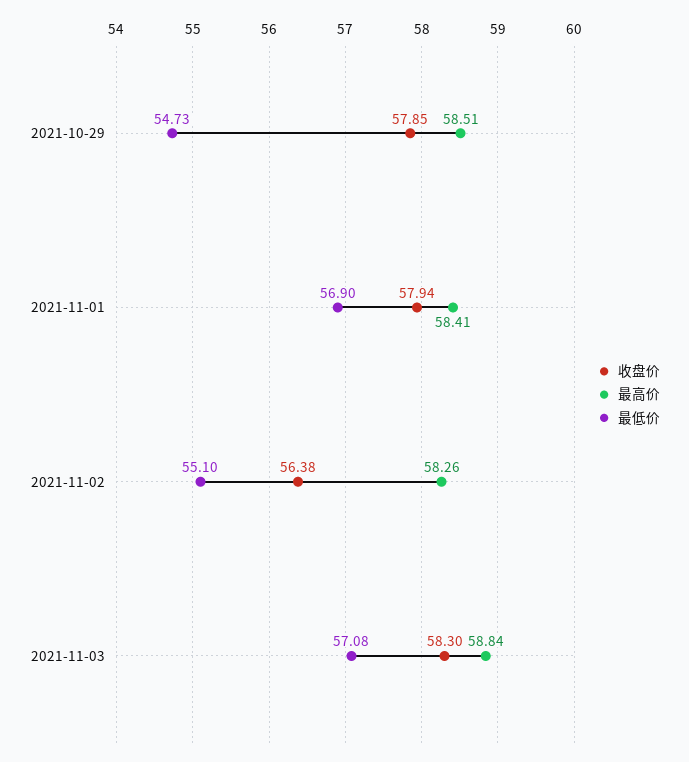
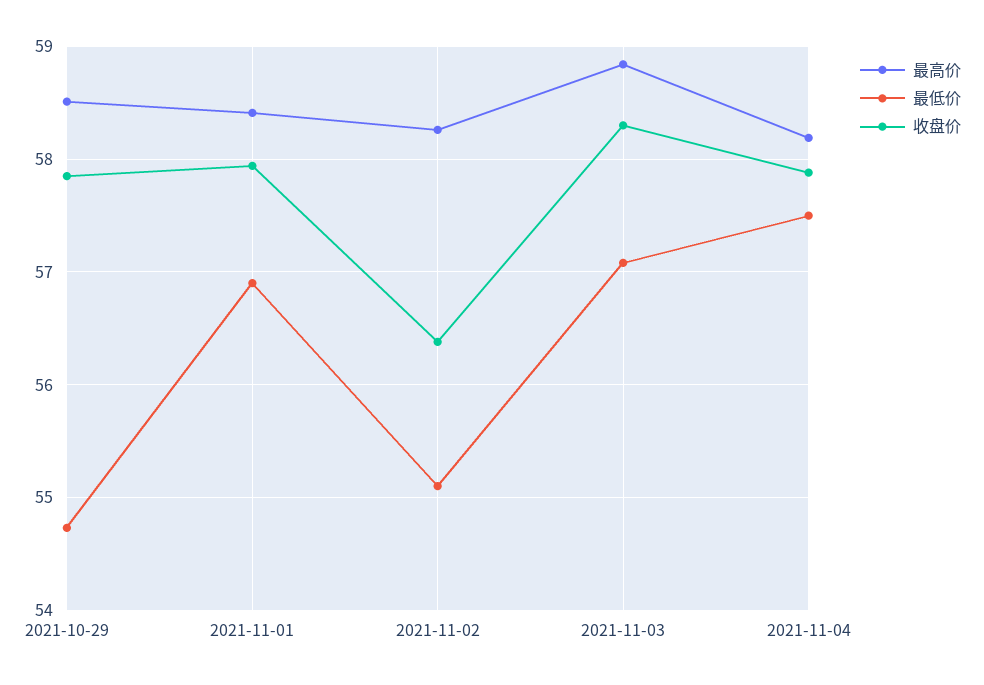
最高价, 2021-11-04: none -> 58.2
最低价, 2021-11-04: none -> 57.5
收盘价, 2021-11-04: none -> 57.9

